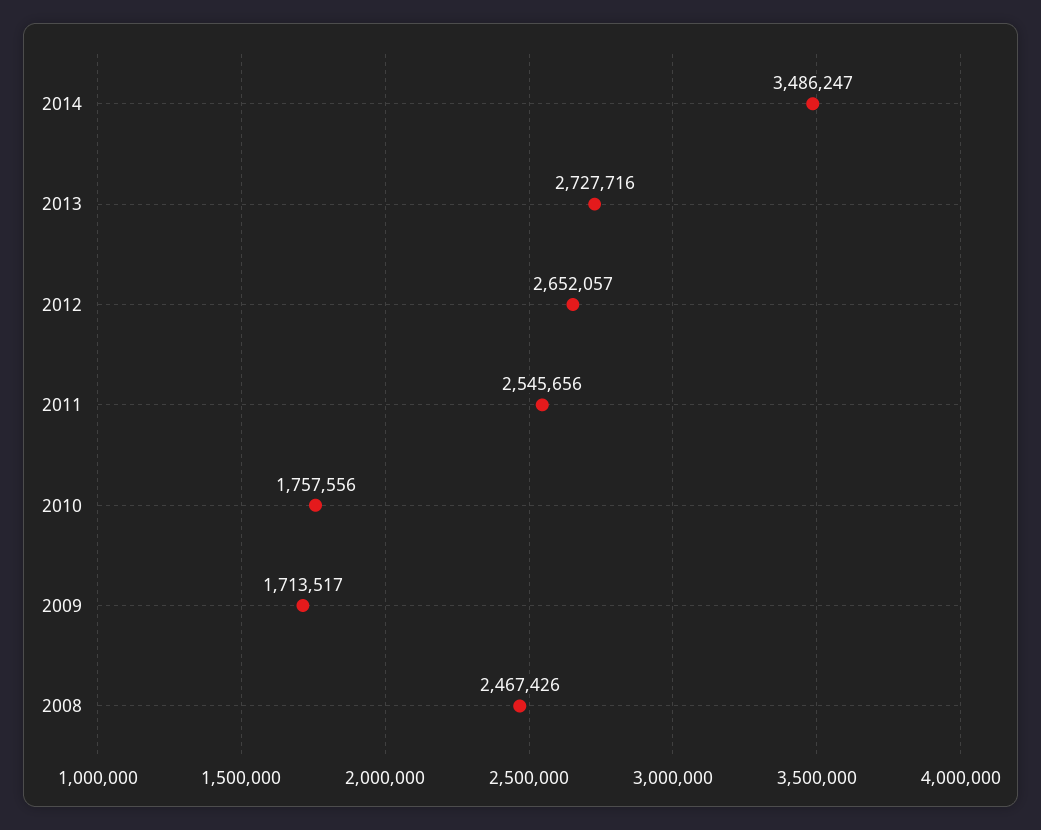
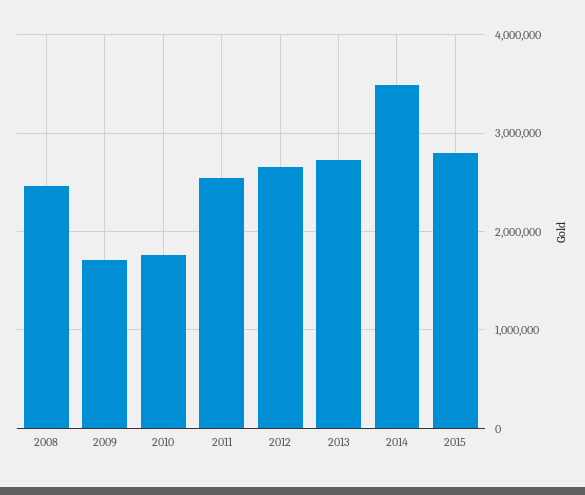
2015: none -> 2800000

